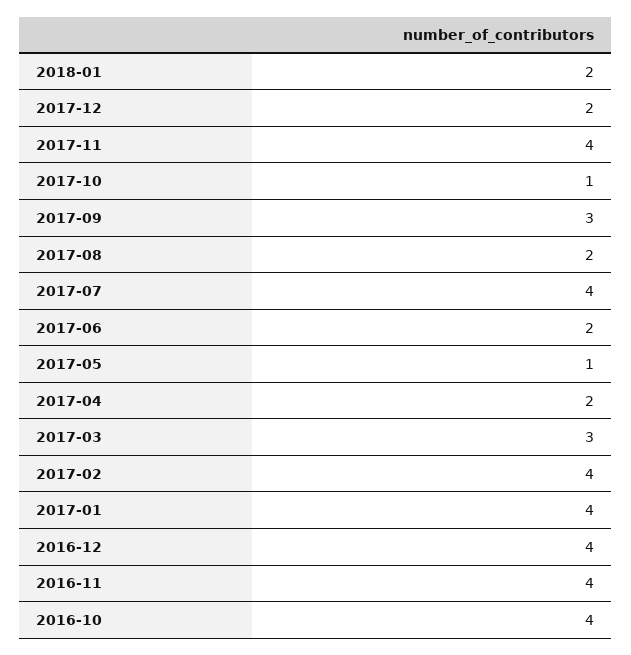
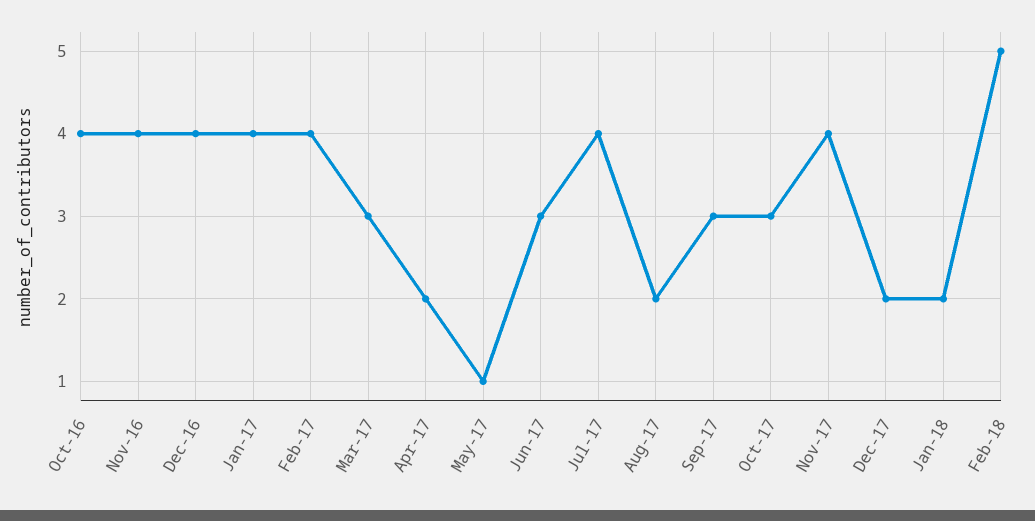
2017-10: 1 -> 3
2017-06: 2 -> 3
Feb-18: none -> 5

